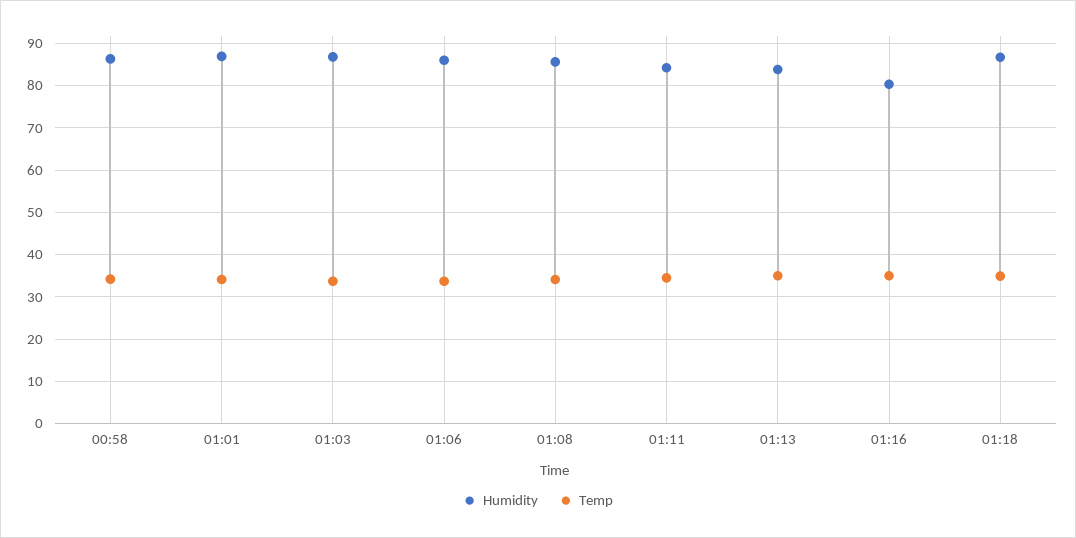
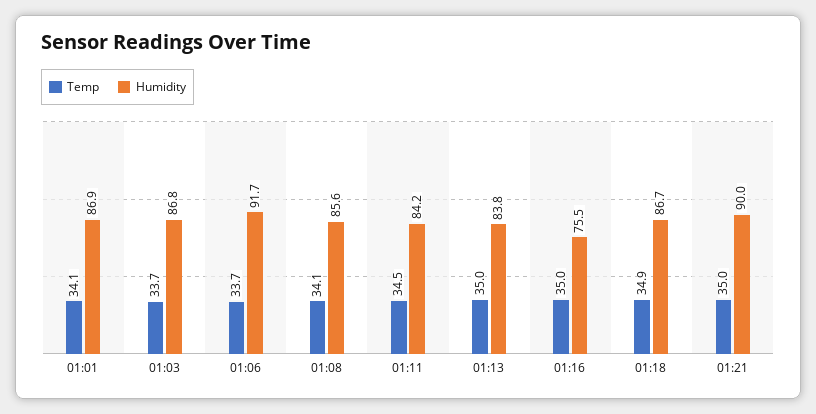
Humidity, 00:58: 86 -> none
Temp, 00:58: 34 -> none
Humidity, 01:06: 86 -> 91.7
Humidity, 01:16: 80 -> 75.5
Temp, 01:21: none -> 35
Humidity, 01:21: none -> 90

